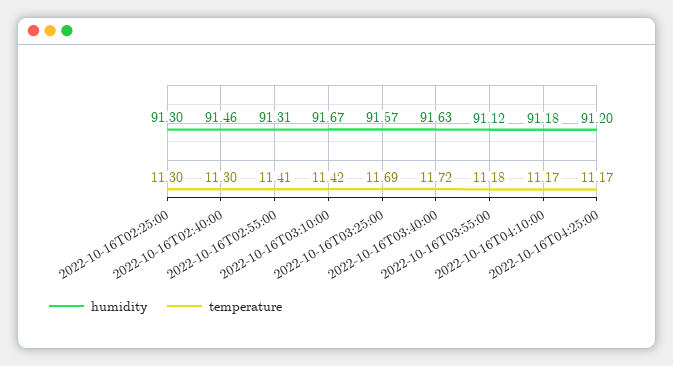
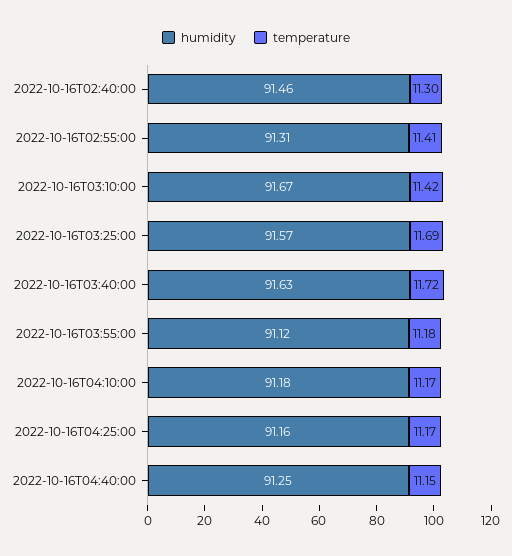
humidity, 2022-10-16T02:25:00: 91.3 -> none
temperature, 2022-10-16T02:25:00: 11.3 -> none
humidity, 2022-10-16T04:25:00: 91.2 -> 91.16
humidity, 2022-10-16T04:40:00: none -> 91.25
temperature, 2022-10-16T04:40:00: none -> 11.15

